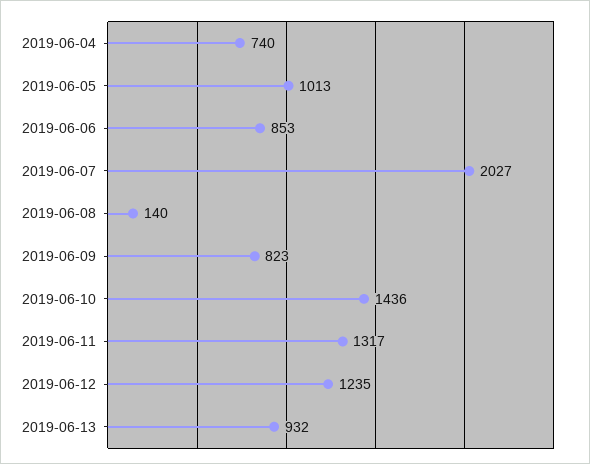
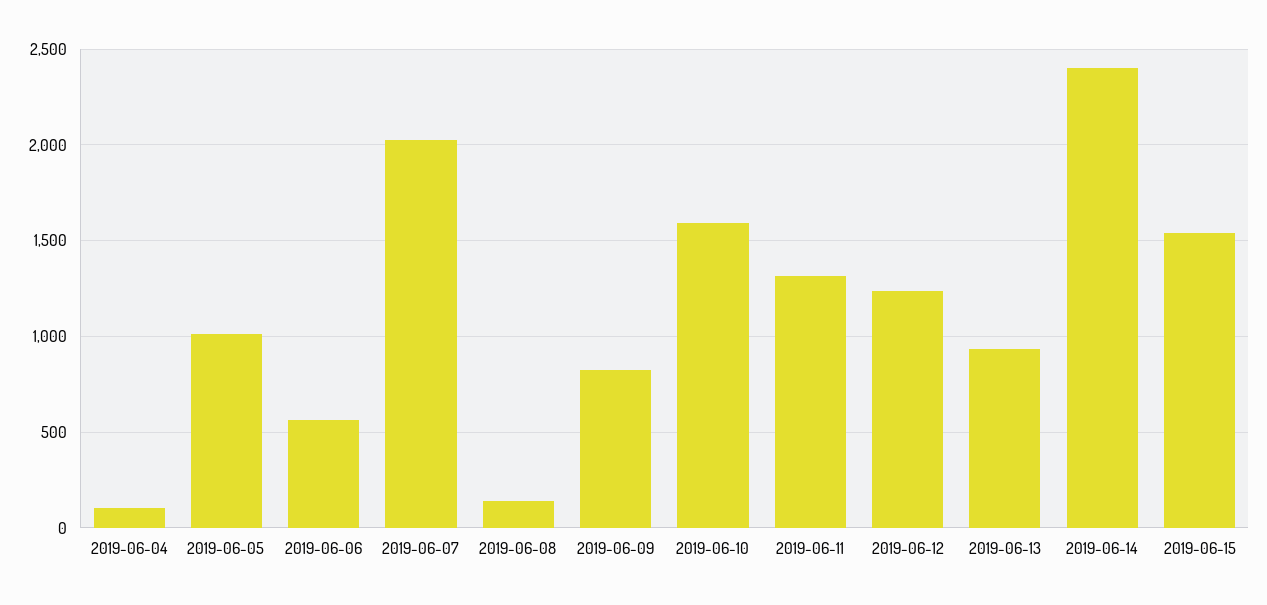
2019-06-04: 740 -> 100
2019-06-06: 853 -> 550
2019-06-10: 1436 -> 1600
2019-06-14: none -> 2400
2019-06-15: none -> 1550

